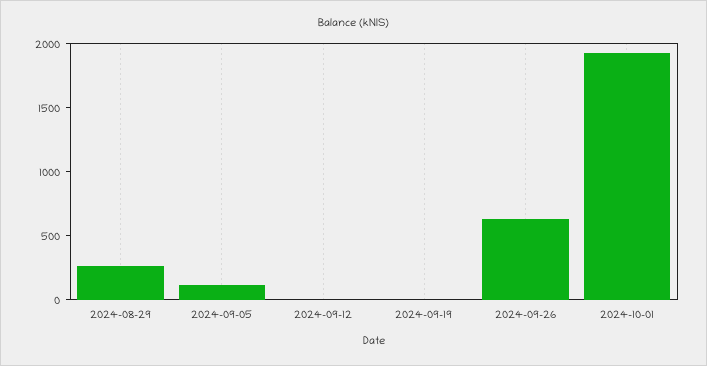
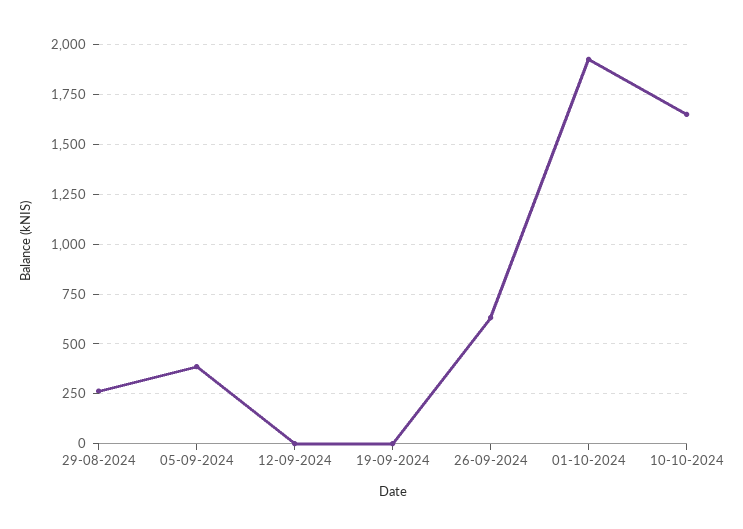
2024-09-05: 100 -> 400
10-10-2024: none -> 1650

